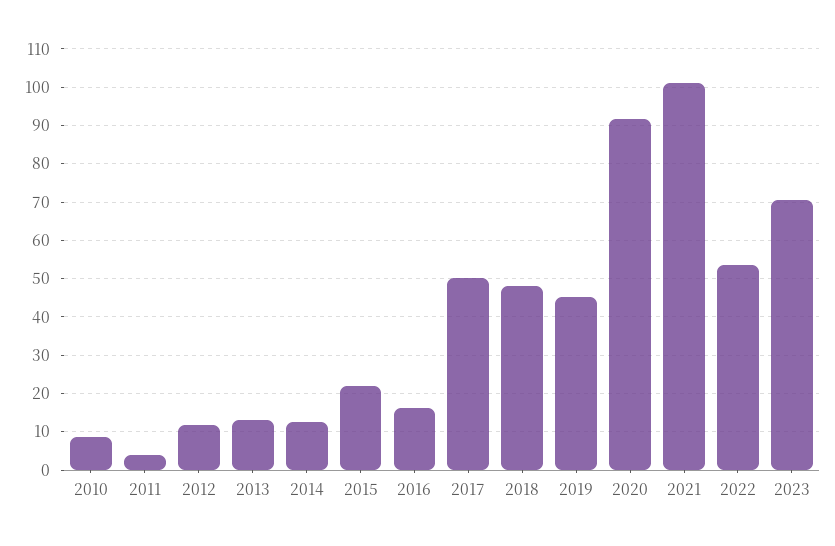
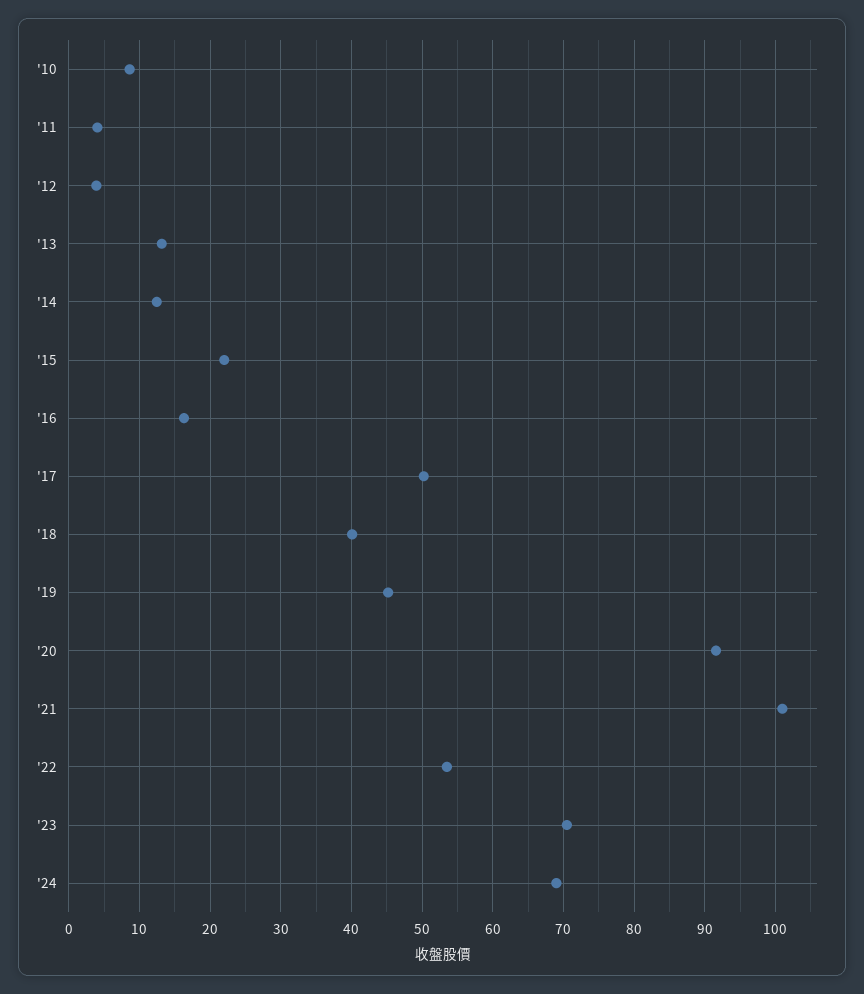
2012: 12 -> 4
2018: 48 -> 40
'24: none -> 69

